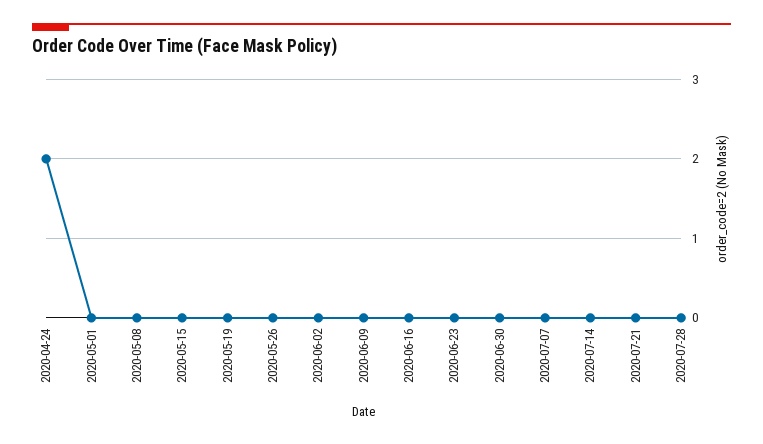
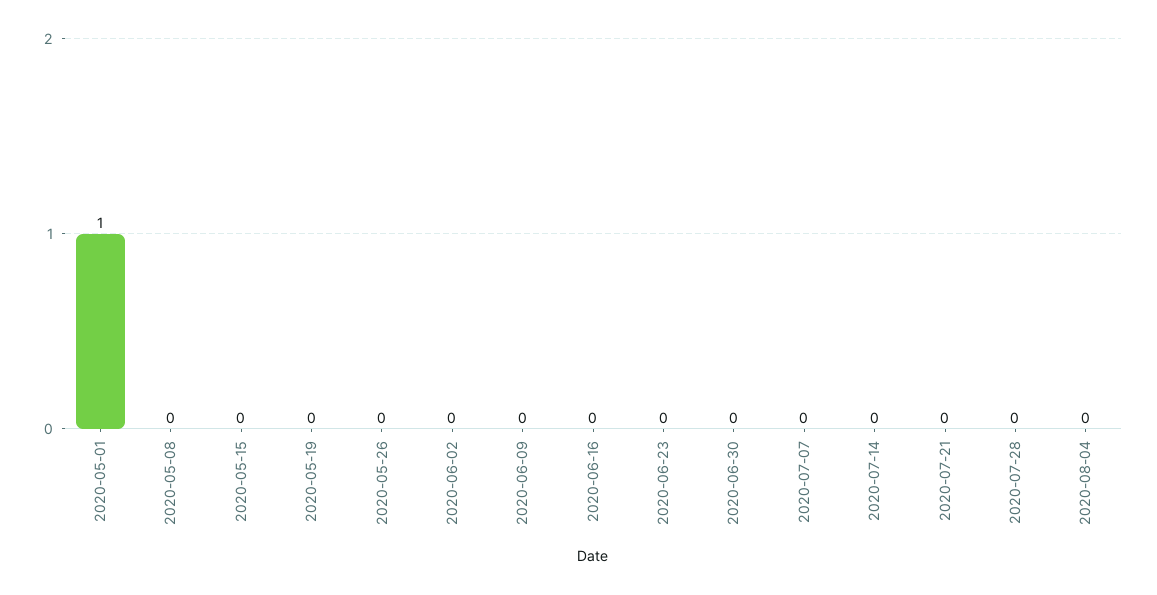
2020-04-24: 2 -> none
2020-05-01: 0 -> 1
2020-08-04: none -> 0

